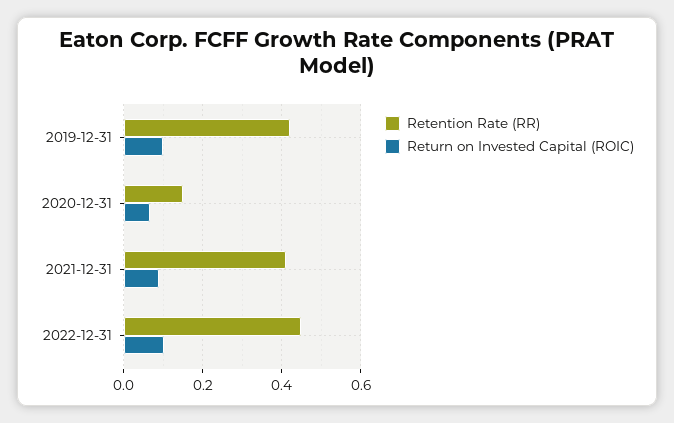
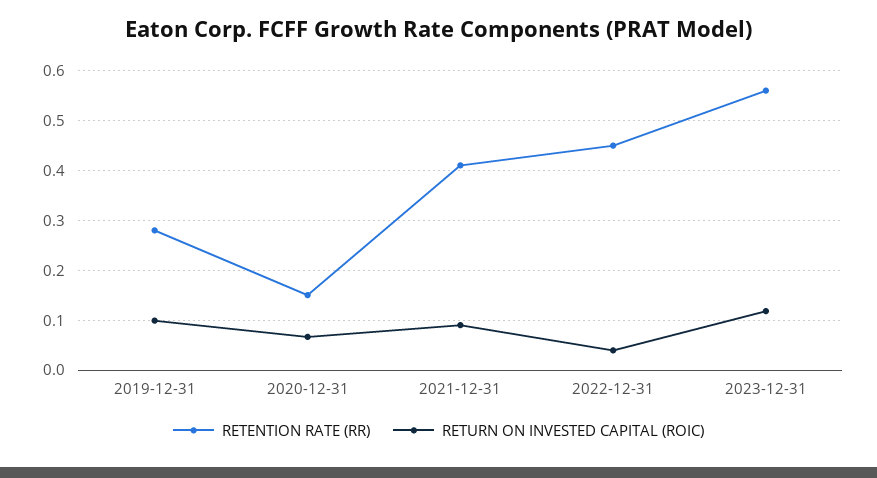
Retention Rate (RR), 2019-12-31: 0.42 -> 0.28
Return on Invested Capital (ROIC), 2022-12-31: 0.1 -> 0.04
Retention Rate (RR), 2023-12-31: none -> 0.56
Return on Invested Capital (ROIC), 2023-12-31: none -> 0.12

